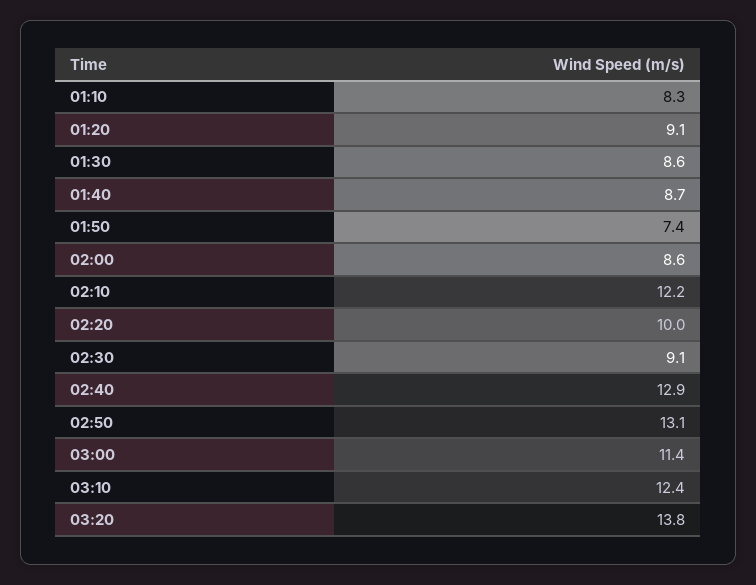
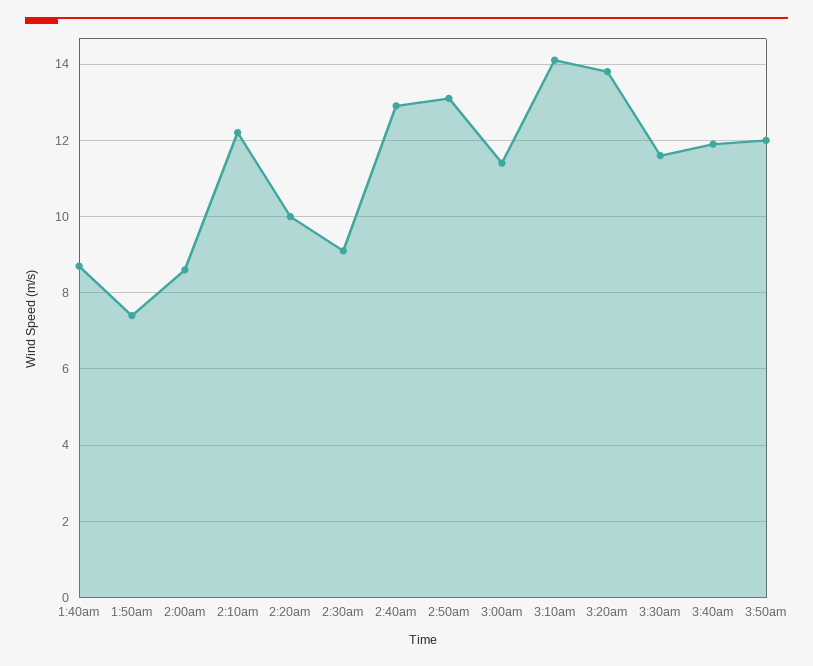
01:10: 8.3 -> none
01:20: 9.1 -> none
01:30: 8.6 -> none
03:10: 12.4 -> 14
3:30am: none -> 11.5
3:40am: none -> 12
3:50am: none -> 12

